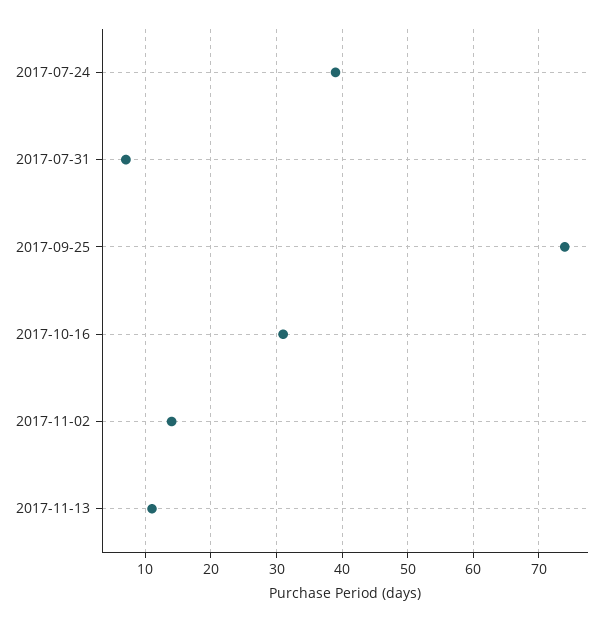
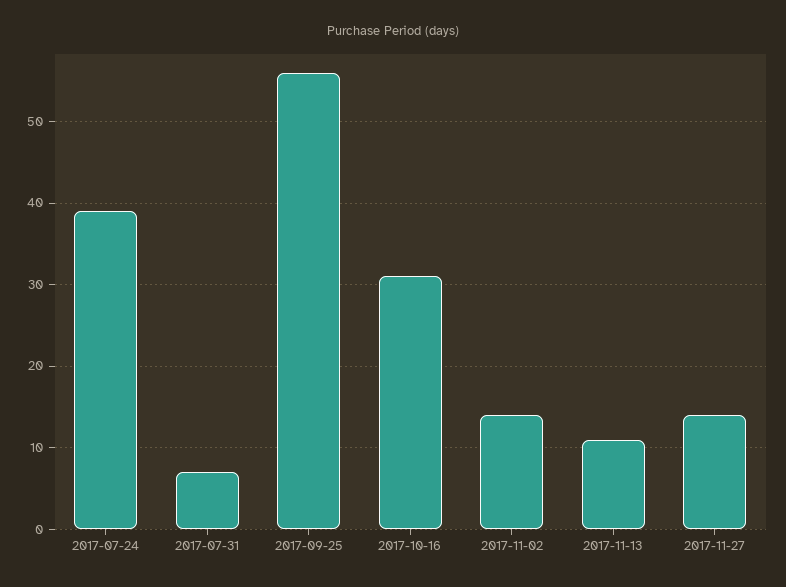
2017-09-25: 74 -> 56
2017-11-27: none -> 14

